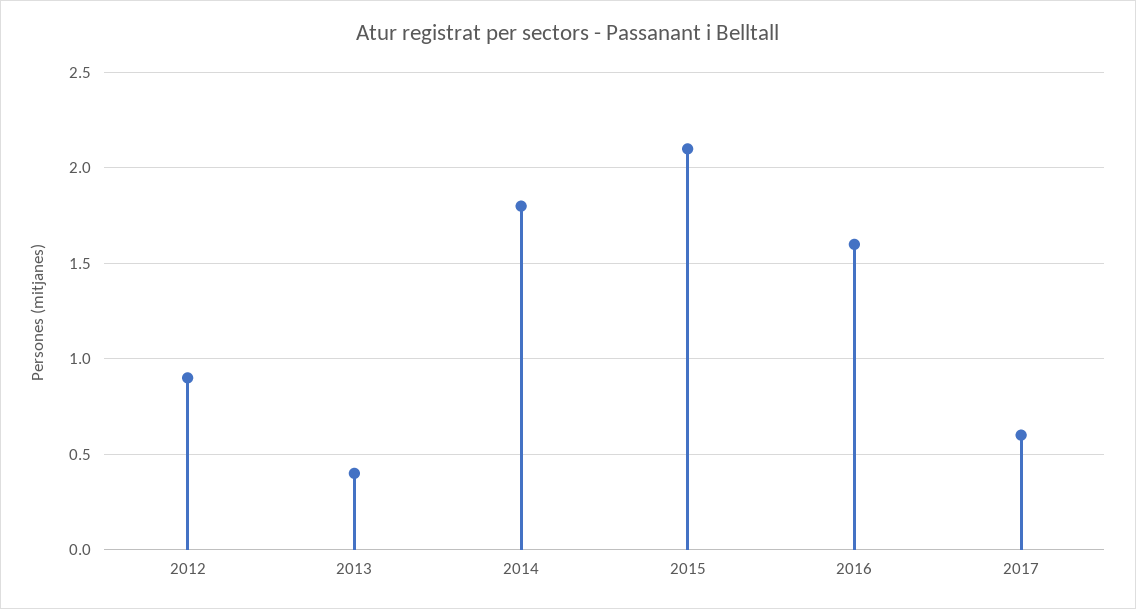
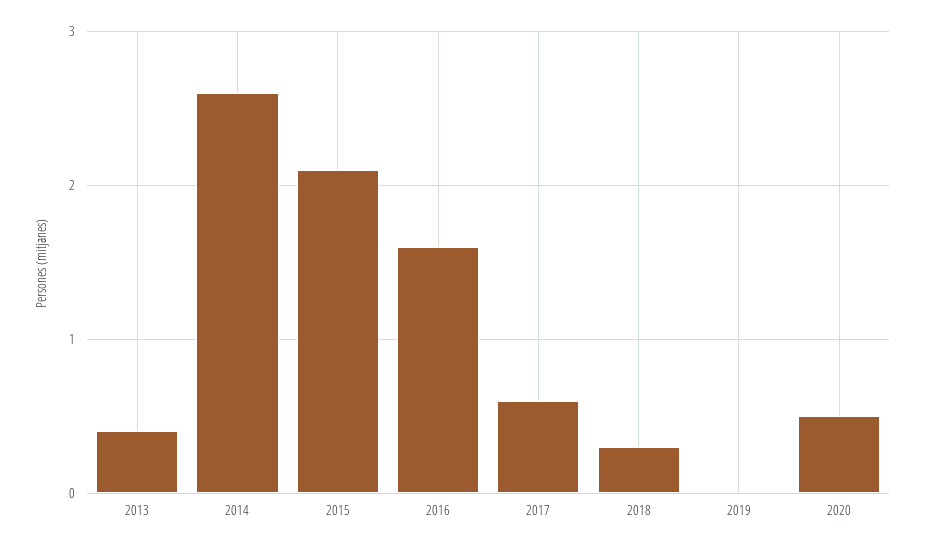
2012: 0.9 -> none
2014: 1.8 -> 2.6
2018: none -> 0.3
2019: none -> 0
2020: none -> 0.5

